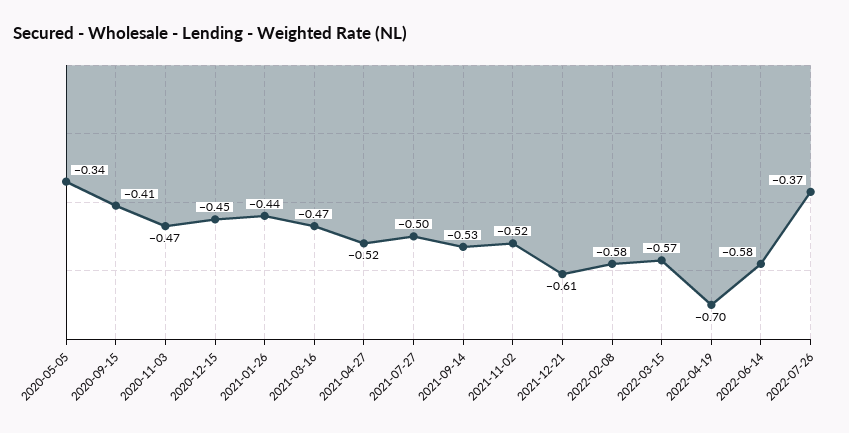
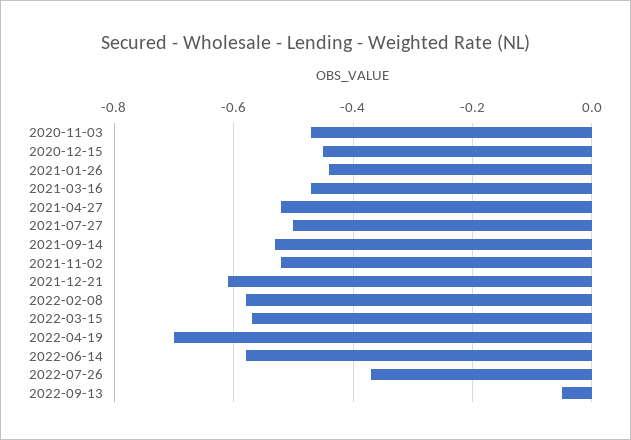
2020-05-05: -0.34 -> none
2020-09-15: -0.41 -> none
2022-09-13: none -> -0.05

